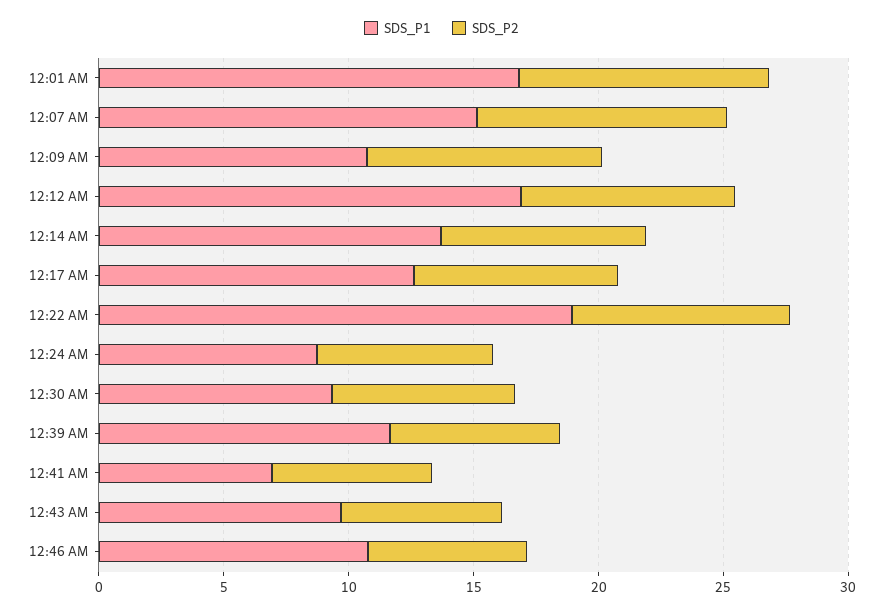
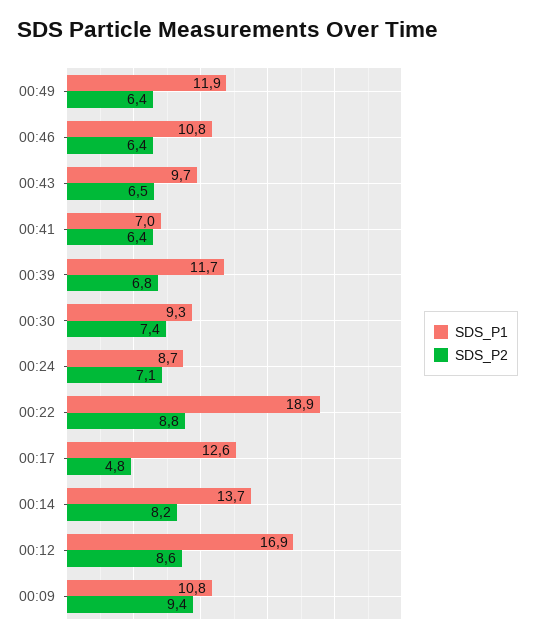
SDS_P1, 12:01 AM: 17 -> none
SDS_P2, 12:01 AM: 10 -> none
SDS_P1, 12:07 AM: 15 -> none
SDS_P2, 12:07 AM: 10 -> none
SDS_P2, 12:17 AM: 8 -> 4.8
SDS_P1, 00:49: none -> 11.9
SDS_P2, 00:49: none -> 6.4

